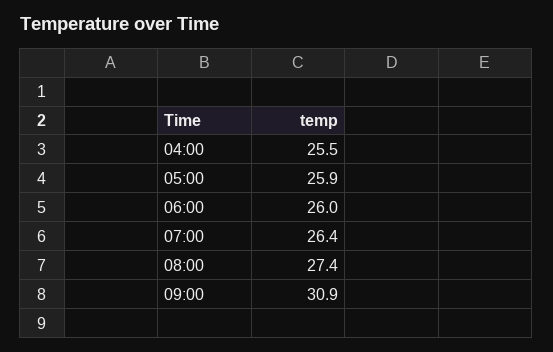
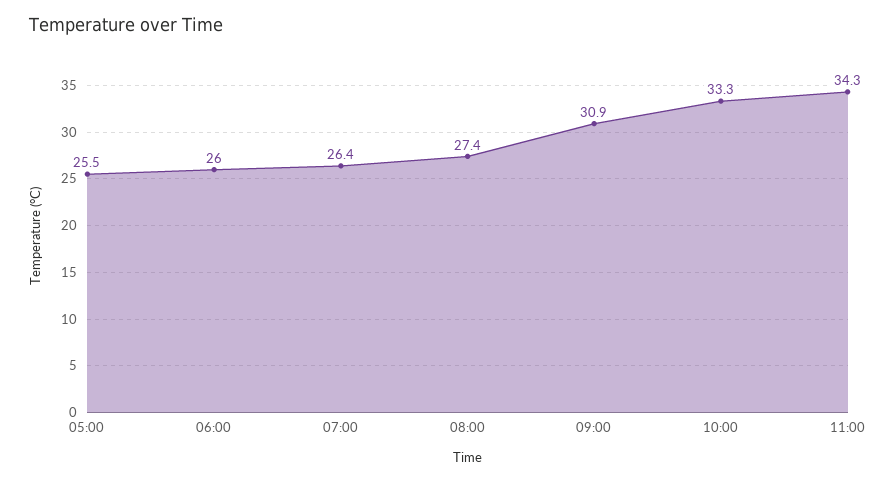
04:00: 25.5 -> none
05:00: 25.9 -> 25.5
10:00: none -> 33.3
11:00: none -> 34.3

